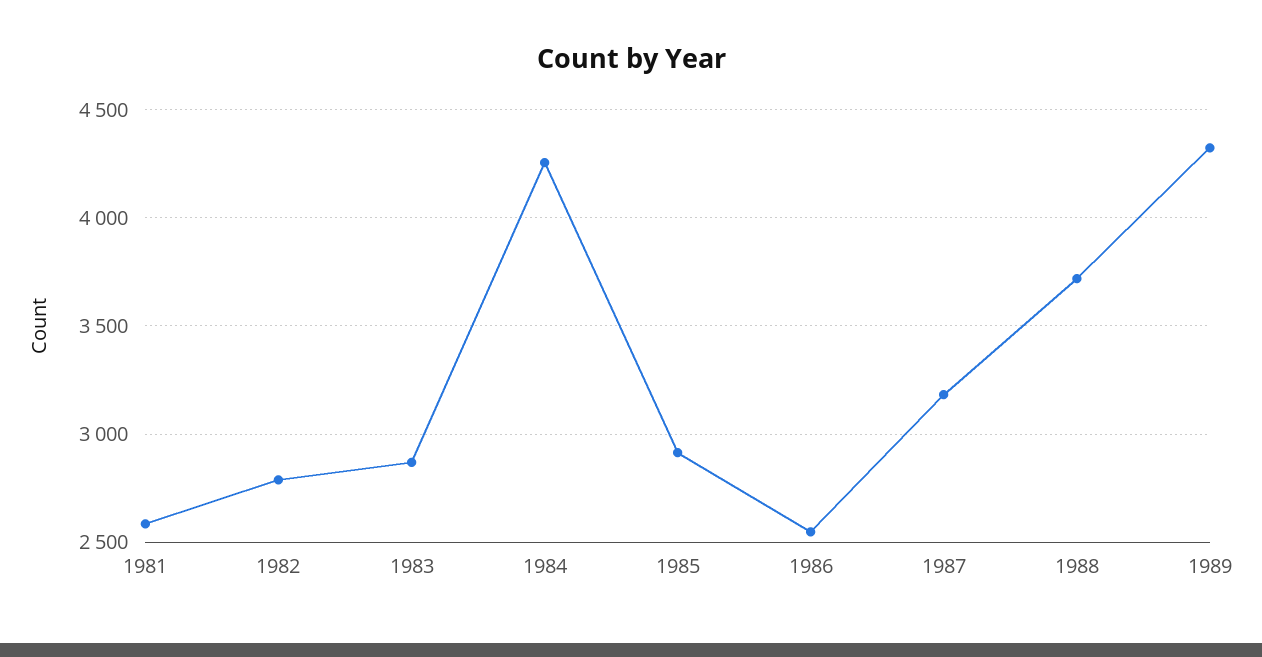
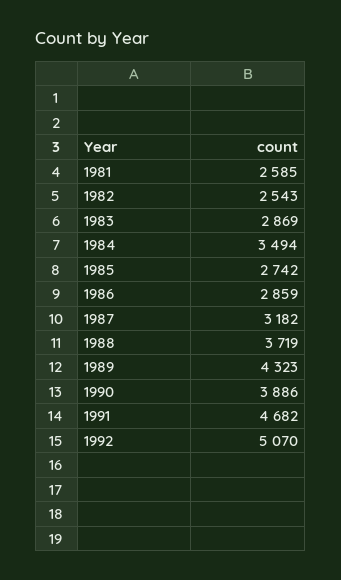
1982: 2800 -> 2543
1984: 4250 -> 3494
1985: 2900 -> 2742
1986: 2550 -> 2859
1990: none -> 3886
1991: none -> 4682
1992: none -> 5070

